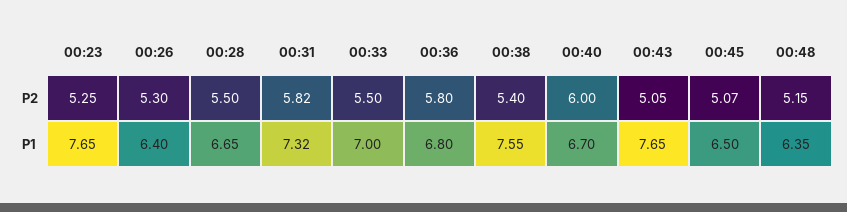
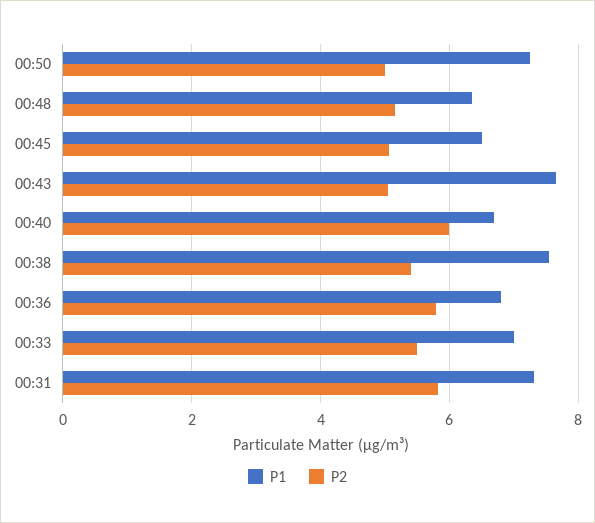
P2, 00:23: 5.25 -> none
P2, 00:26: 5.3 -> none
P2, 00:28: 5.5 -> none
P1, 00:23: 7.65 -> none
P1, 00:26: 6.4 -> none
P1, 00:28: 6.65 -> none
P1, 00:50: none -> 7.2
P2, 00:50: none -> 5

